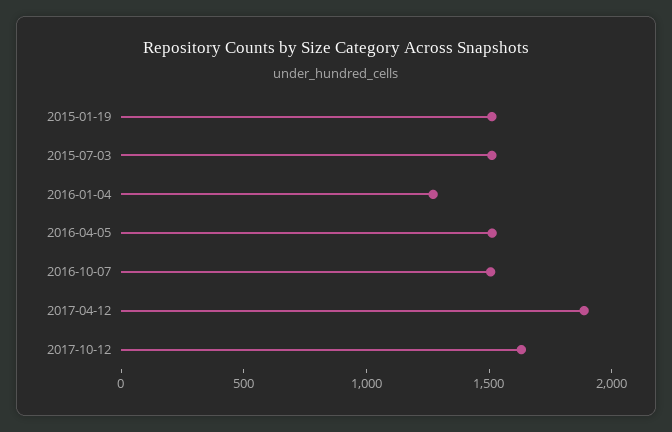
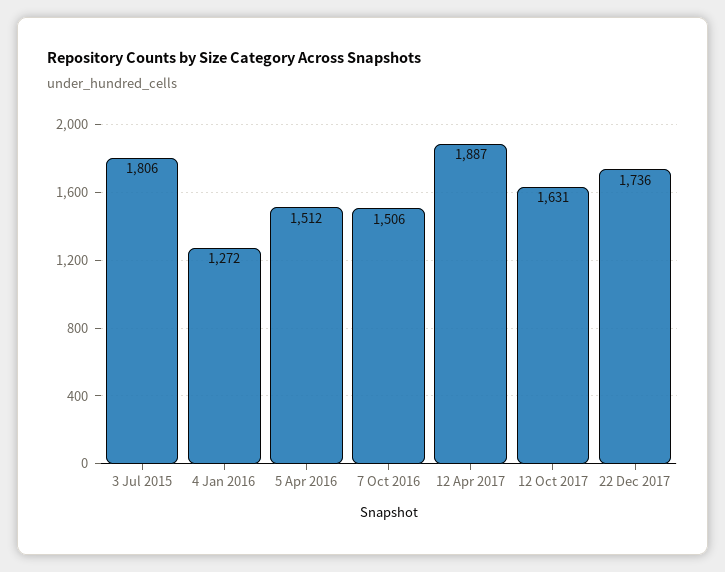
2015-01-19: 1500 -> none
2015-07-03: 1500 -> 1806
22 Dec 2017: none -> 1736

